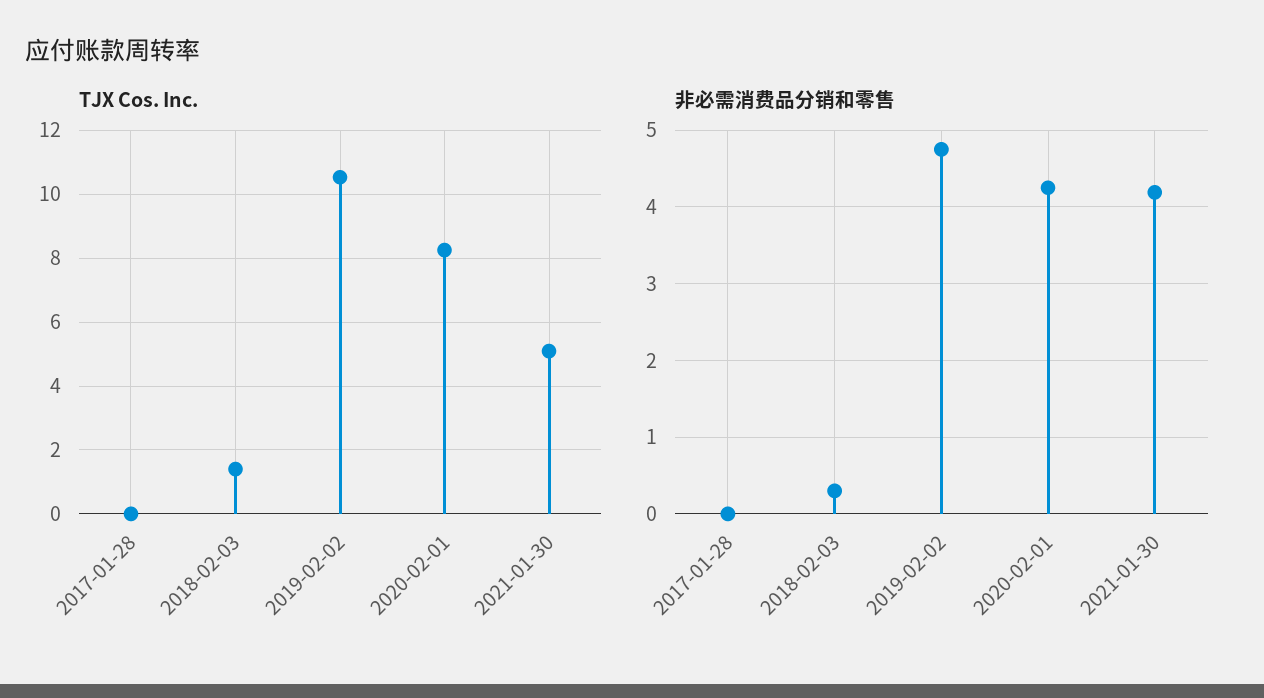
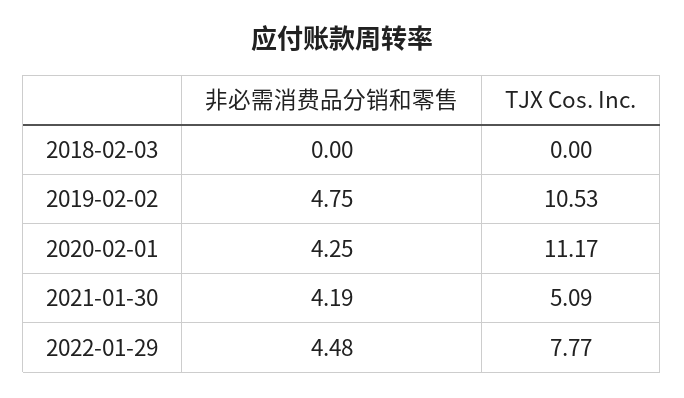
TJX Cos. Inc., 2017-01-28: 0 -> none
TJX Cos. Inc., 2018-02-03: 1.4 -> 0
TJX Cos. Inc., 2020-02-01: 8.2 -> 11.17
非必需消费品分销和零售, 2017-01-28: 0 -> none
非必需消费品分销和零售, 2018-02-03: 0.3 -> 0
非必需消费品分销和零售, 2022-01-29: none -> 4.48
TJX Cos. Inc., 2022-01-29: none -> 7.77

